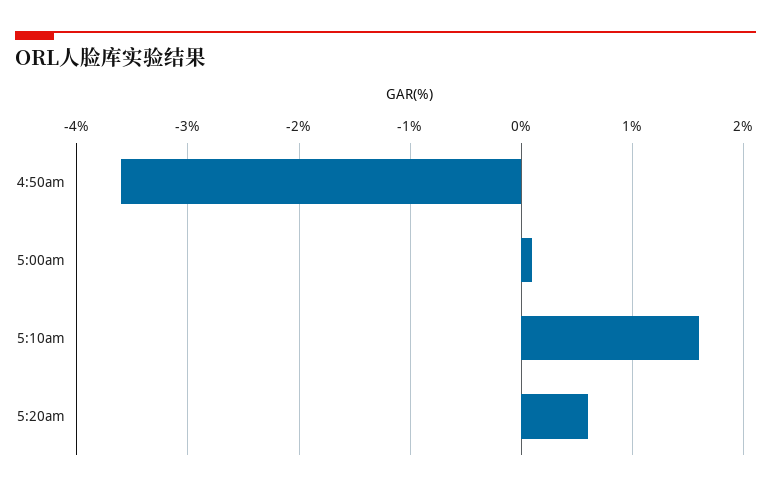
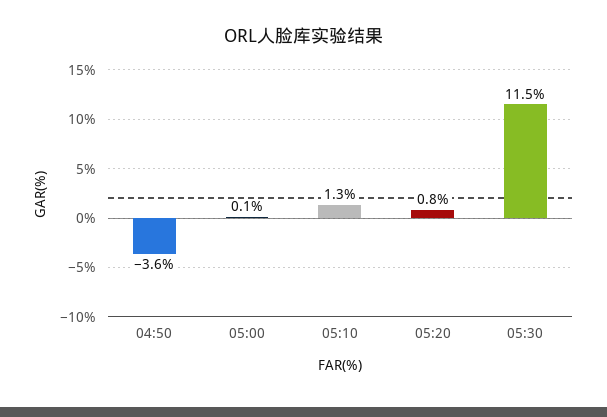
5:10am: 1.6 -> 1.3
5:20am: 0.6 -> 0.8
05:30: none -> 11.5

